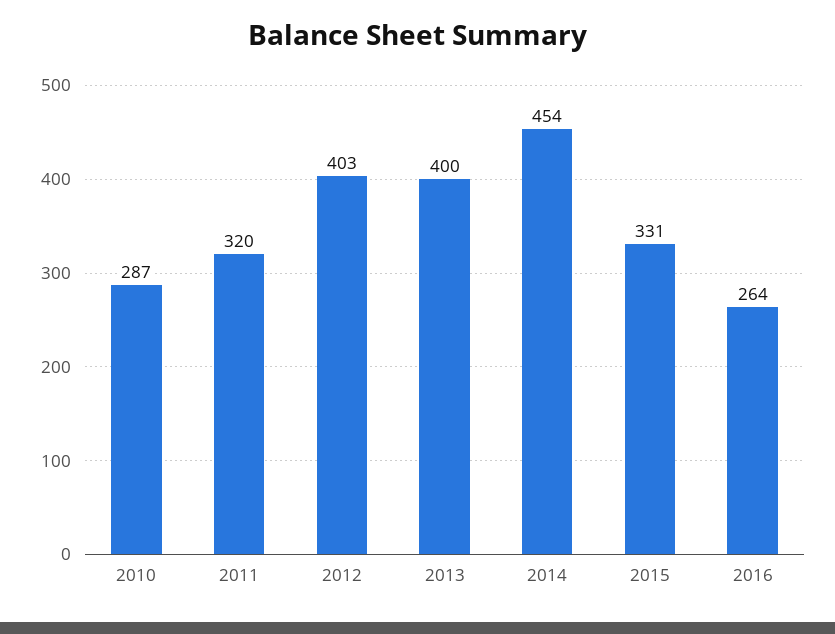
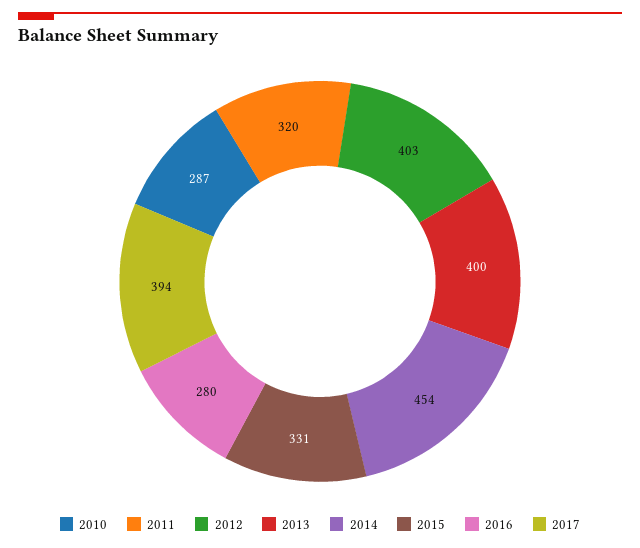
2016: 264 -> 280
2017: none -> 394

